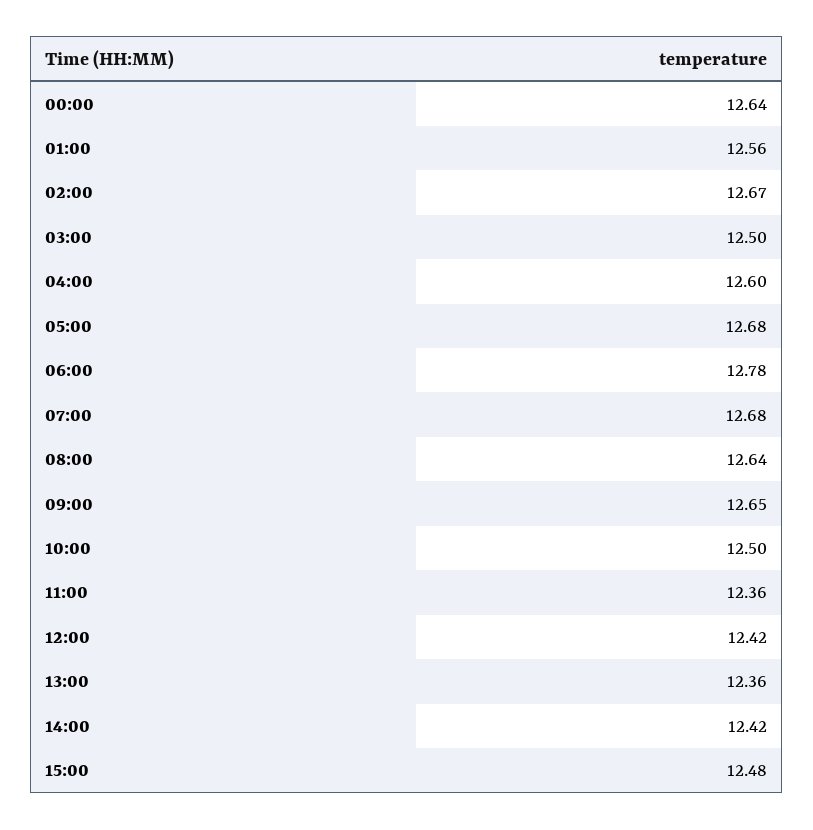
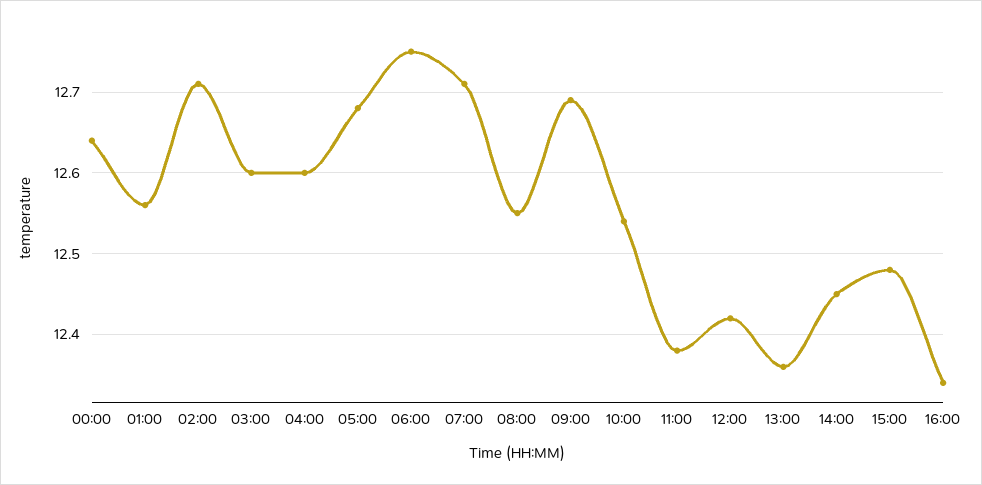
02:00: 12.67 -> 12.71
03:00: 12.5 -> 12.6
06:00: 12.78 -> 12.75
07:00: 12.68 -> 12.71
08:00: 12.64 -> 12.55
09:00: 12.65 -> 12.69
10:00: 12.5 -> 12.54
11:00: 12.36 -> 12.38
14:00: 12.42 -> 12.45
16:00: none -> 12.34

